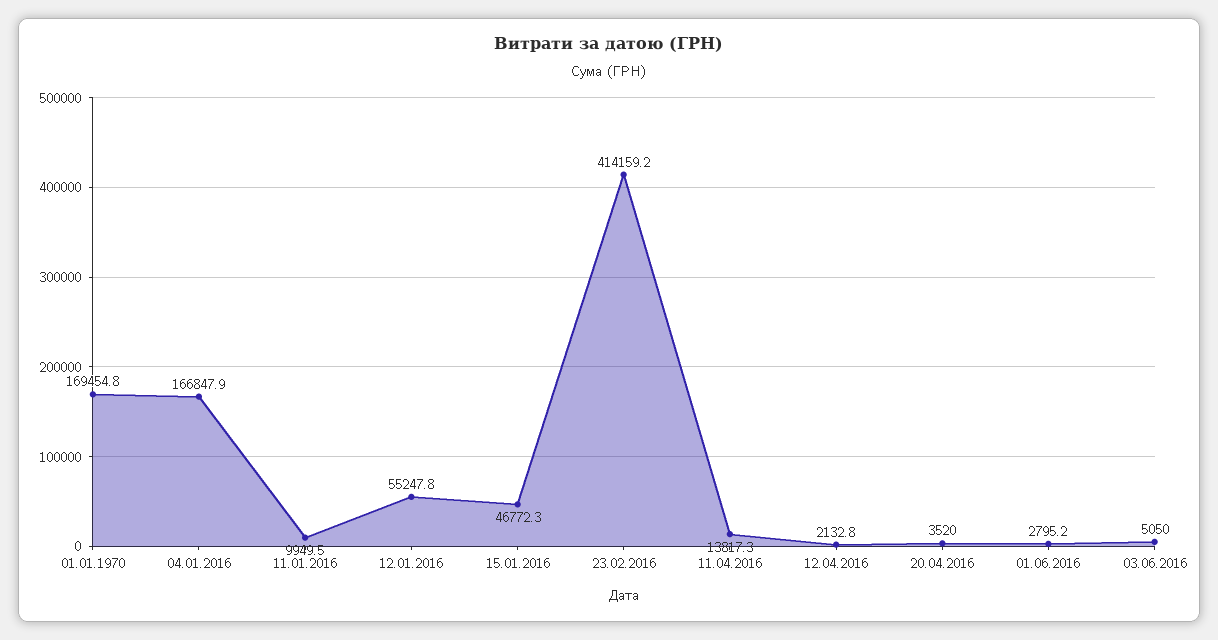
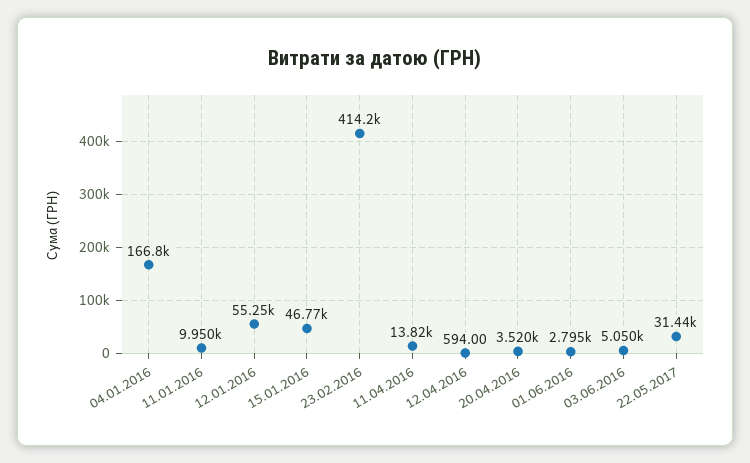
01.01.1970: 169454.8 -> none
12.04.2016: 2132.8 -> 594
22.05.2017: none -> 31440

